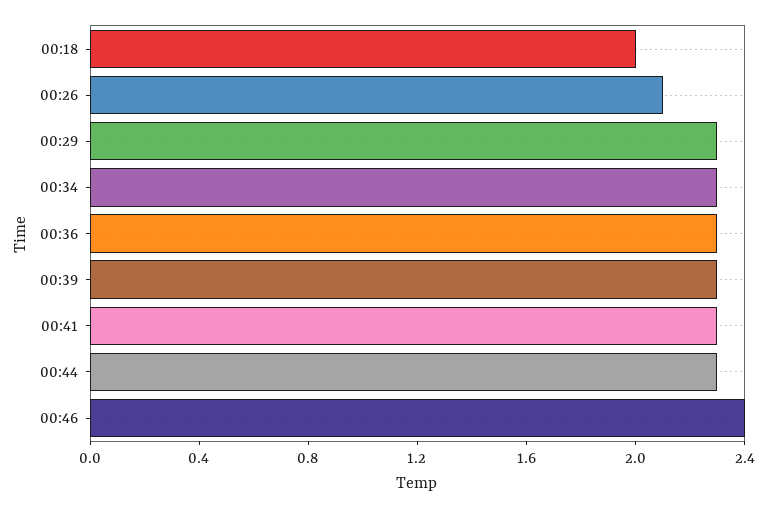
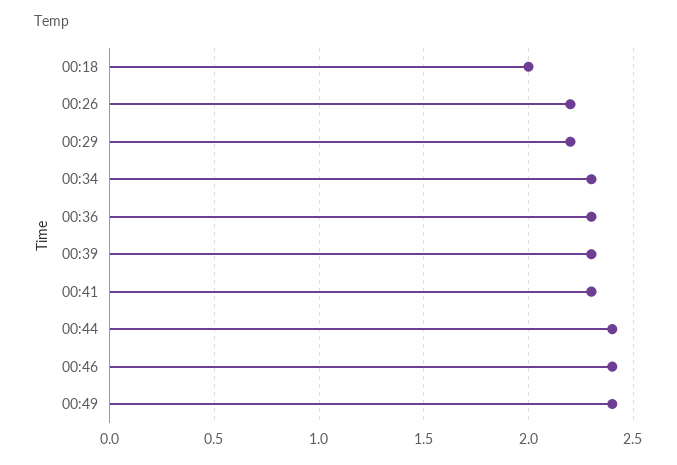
00:26: 2.1 -> 2.2
00:29: 2.3 -> 2.2
00:44: 2.3 -> 2.4
00:49: none -> 2.4

